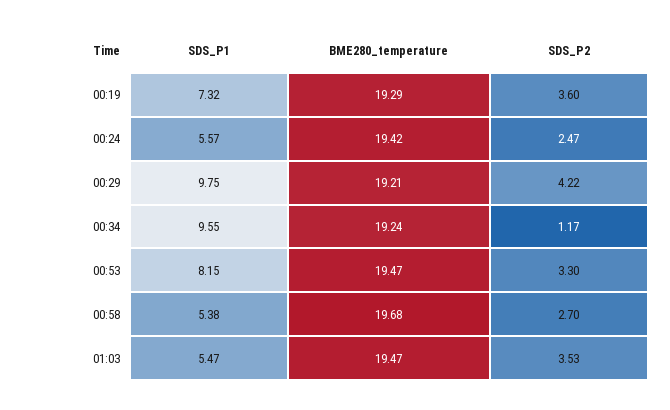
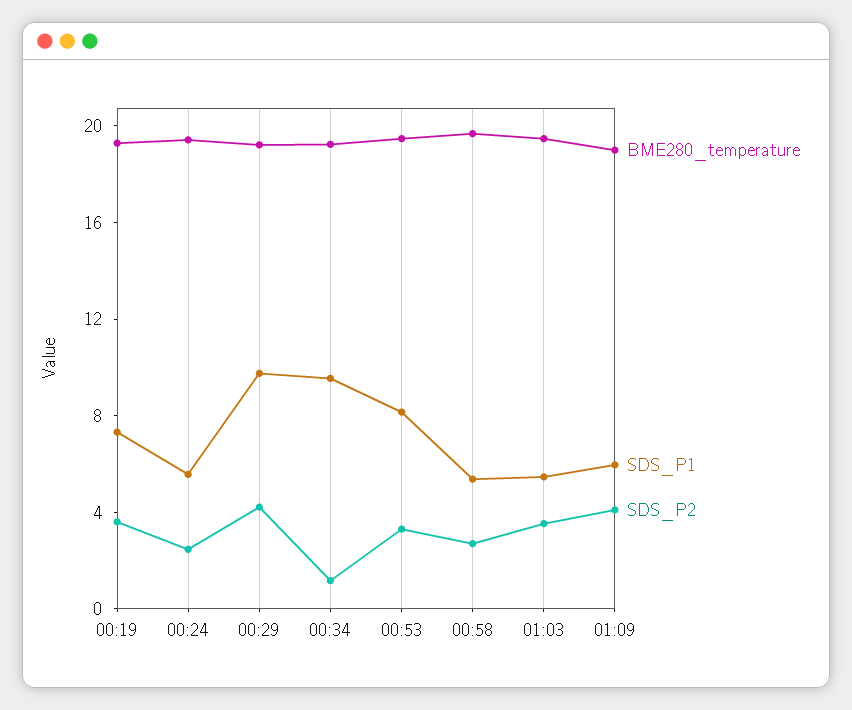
BME280_temperature, 01:09: none -> 19
SDS_P1, 01:09: none -> 6
SDS_P2, 01:09: none -> 4

